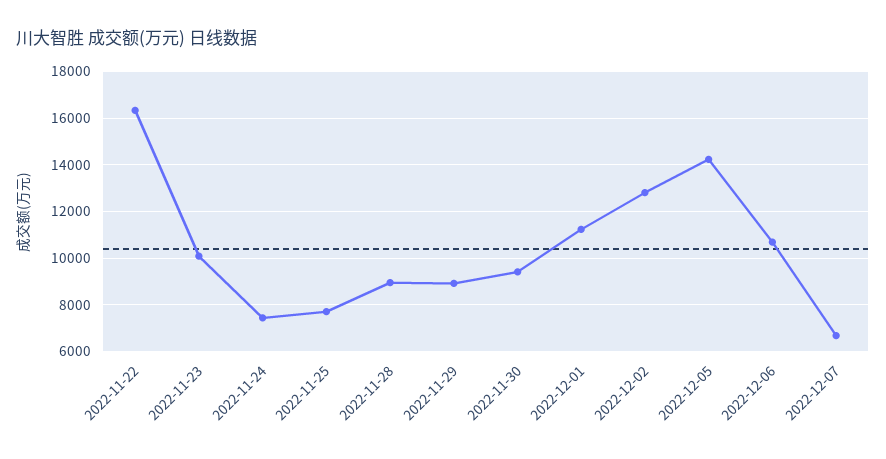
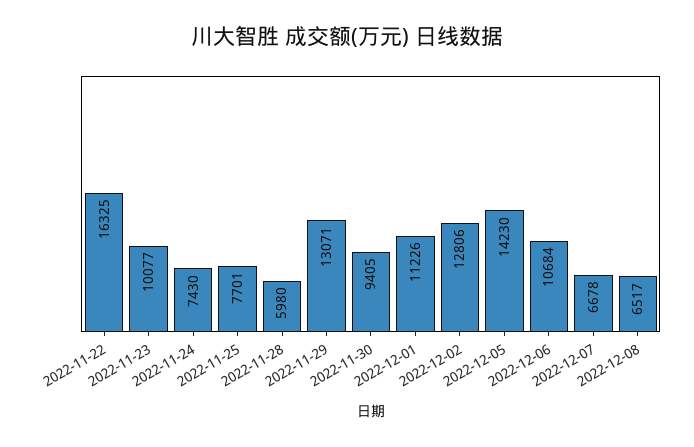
2022-11-28: 9000 -> 5980
2022-11-29: 9000 -> 13071
2022-12-08: none -> 6517

